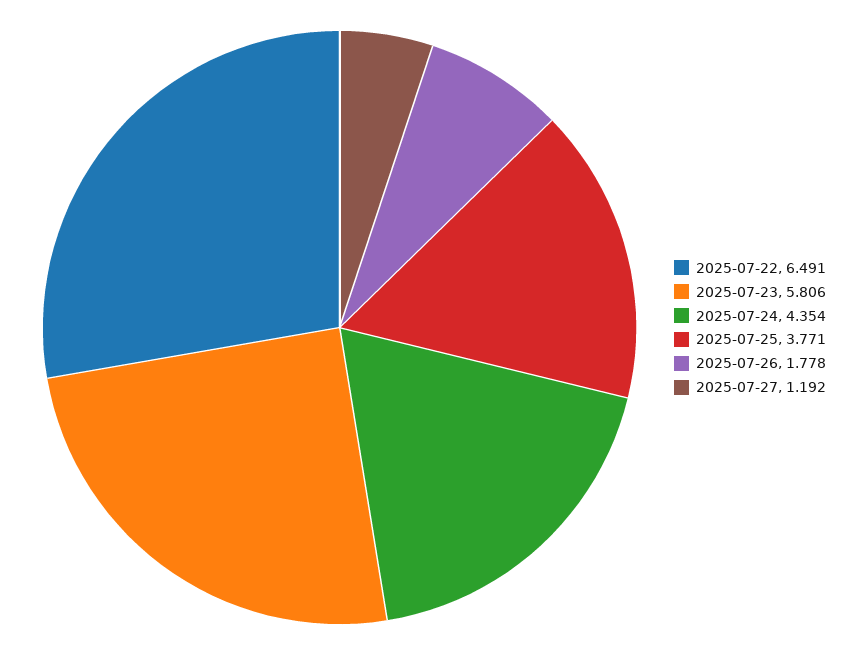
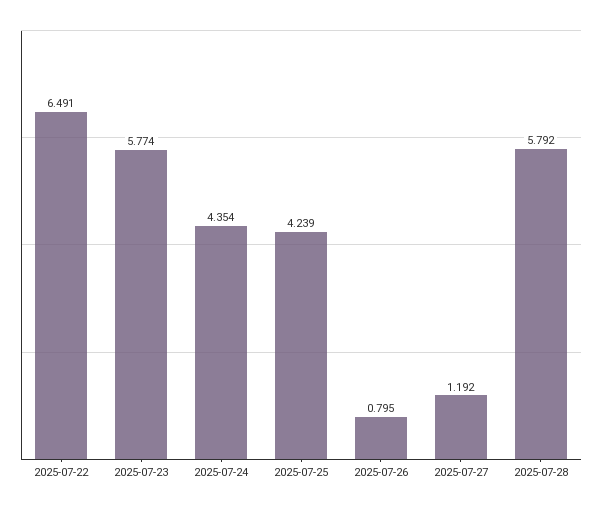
2025-07-23: 5.806 -> 5.774
2025-07-25: 3.771 -> 4.239
2025-07-26: 1.778 -> 0.795
2025-07-28: none -> 5.792

